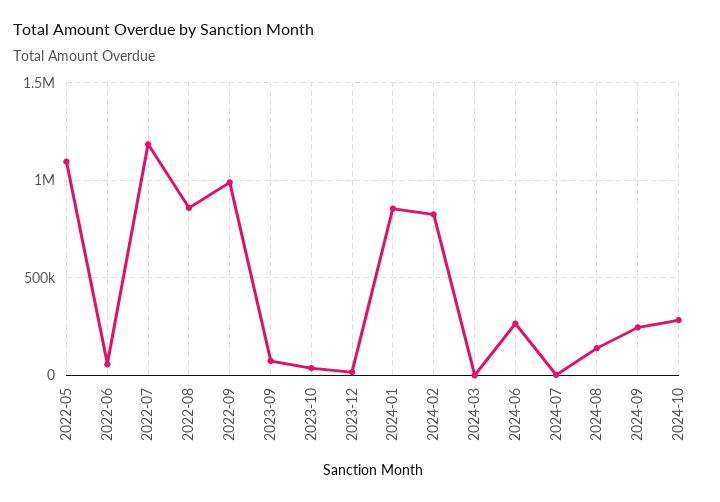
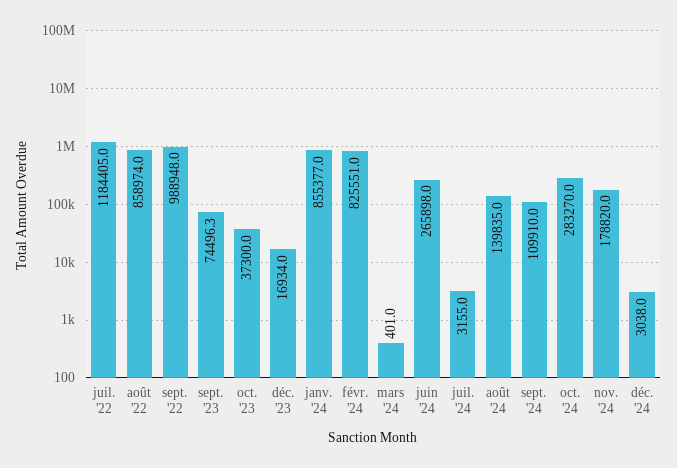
2022-05: 1100000 -> none
2022-06: 50000 -> none
2024-09: 250000 -> 109910
nov. '24: none -> 178820
déc. '24: none -> 3038

